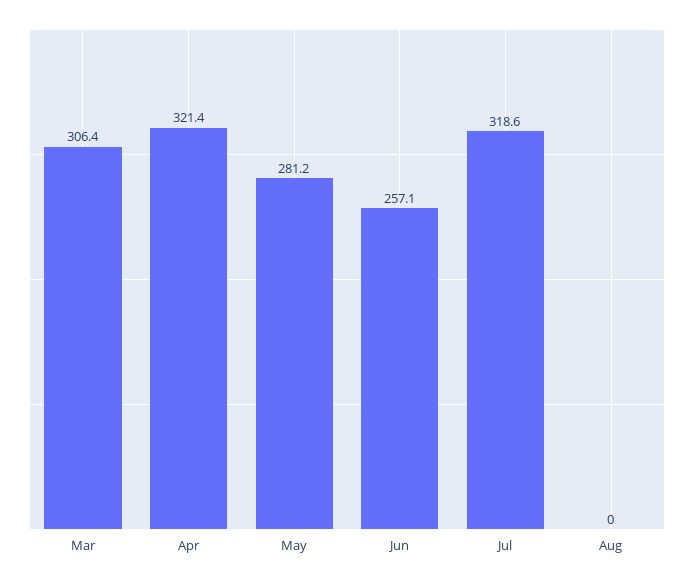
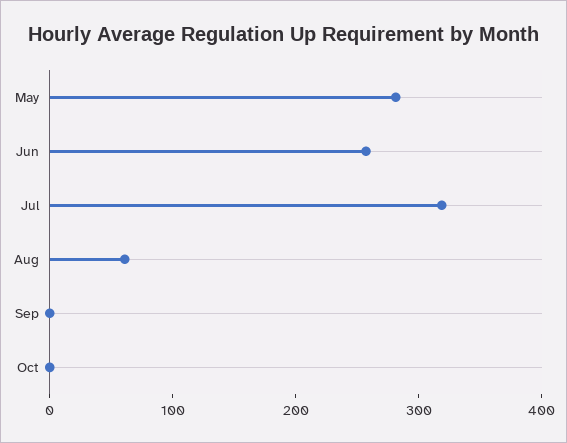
Mar: 306.4 -> none
Apr: 321.4 -> none
Aug: 0 -> 60
Sep: none -> 0
Oct: none -> 0

